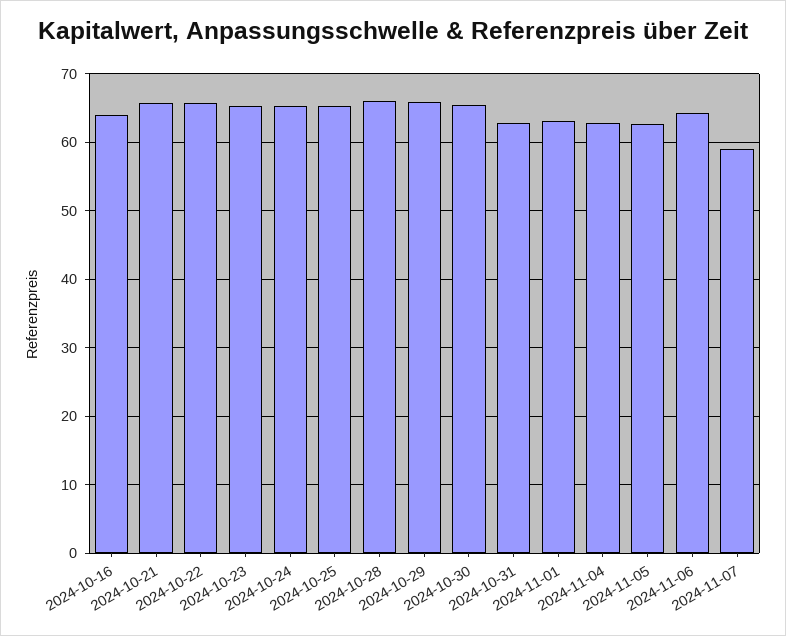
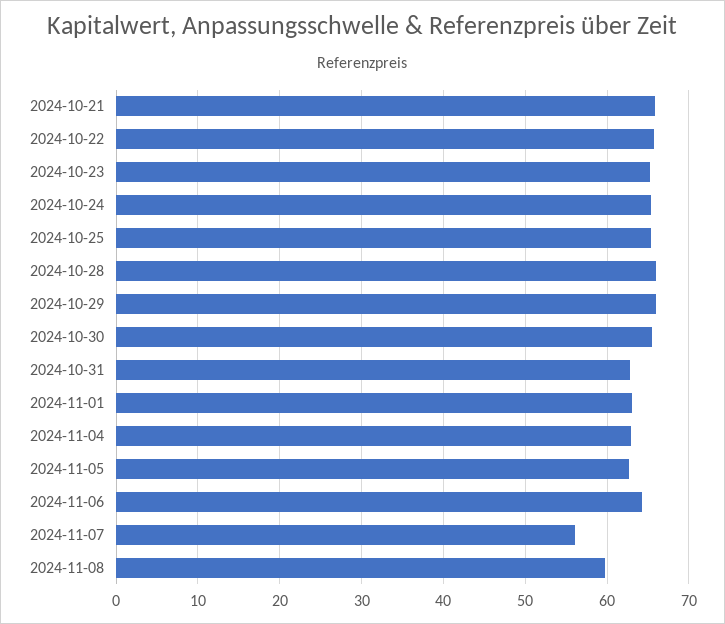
2024-10-16: 64 -> none
2024-11-07: 59 -> 56
2024-11-08: none -> 60

